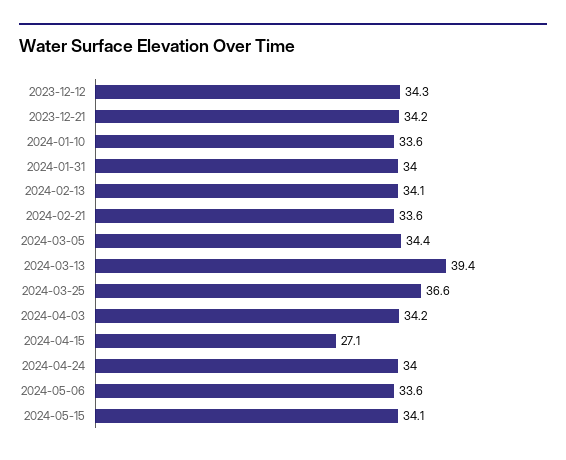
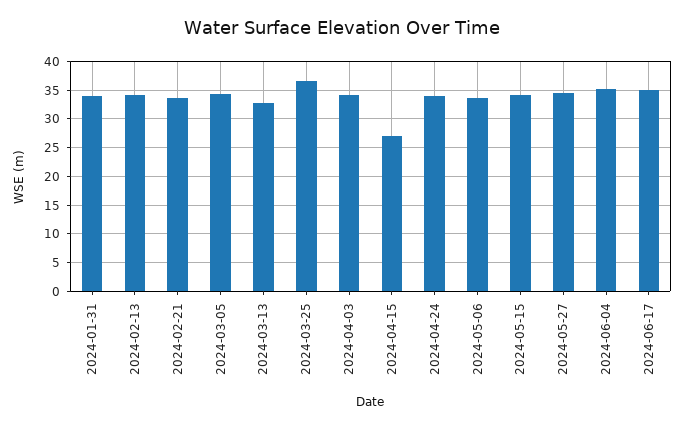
2023-12-12: 34.3 -> none
2023-12-21: 34.2 -> none
2024-01-10: 33.6 -> none
2024-03-13: 39.4 -> 32.5
2024-05-27: none -> 35
2024-06-04: none -> 35
2024-06-17: none -> 35

